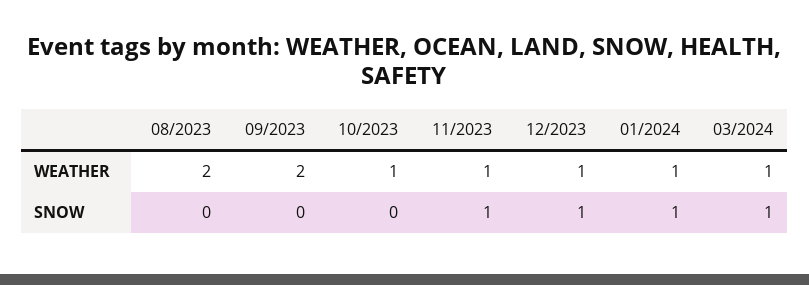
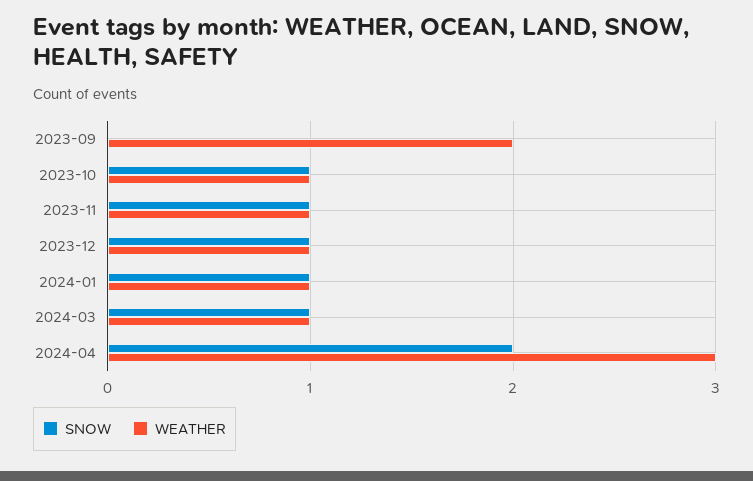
WEATHER, 08/2023: 2 -> none
SNOW, 08/2023: 0 -> none
SNOW, 10/2023: 0 -> 1
SNOW, 2024-04: none -> 2
WEATHER, 2024-04: none -> 3

